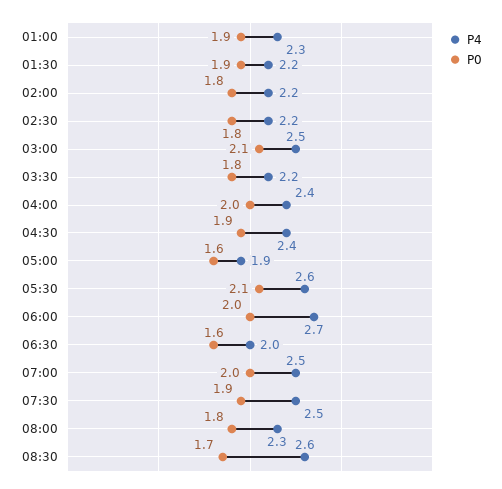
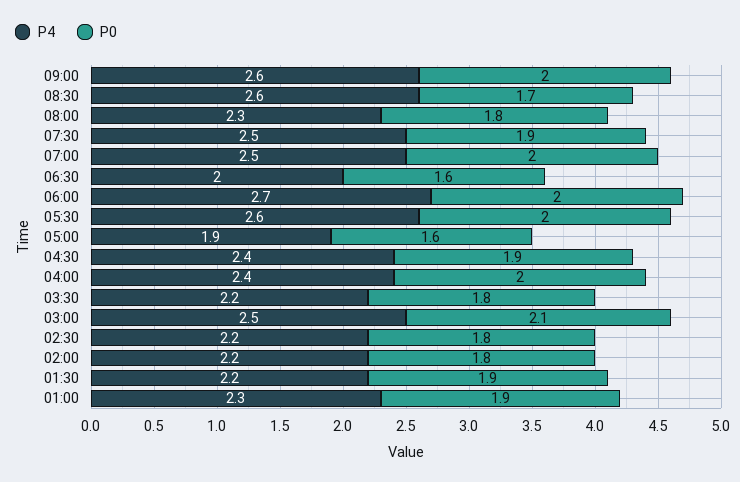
P0, 05:30: 2.1 -> 2
P4, 09:00: none -> 2.6
P0, 09:00: none -> 2

